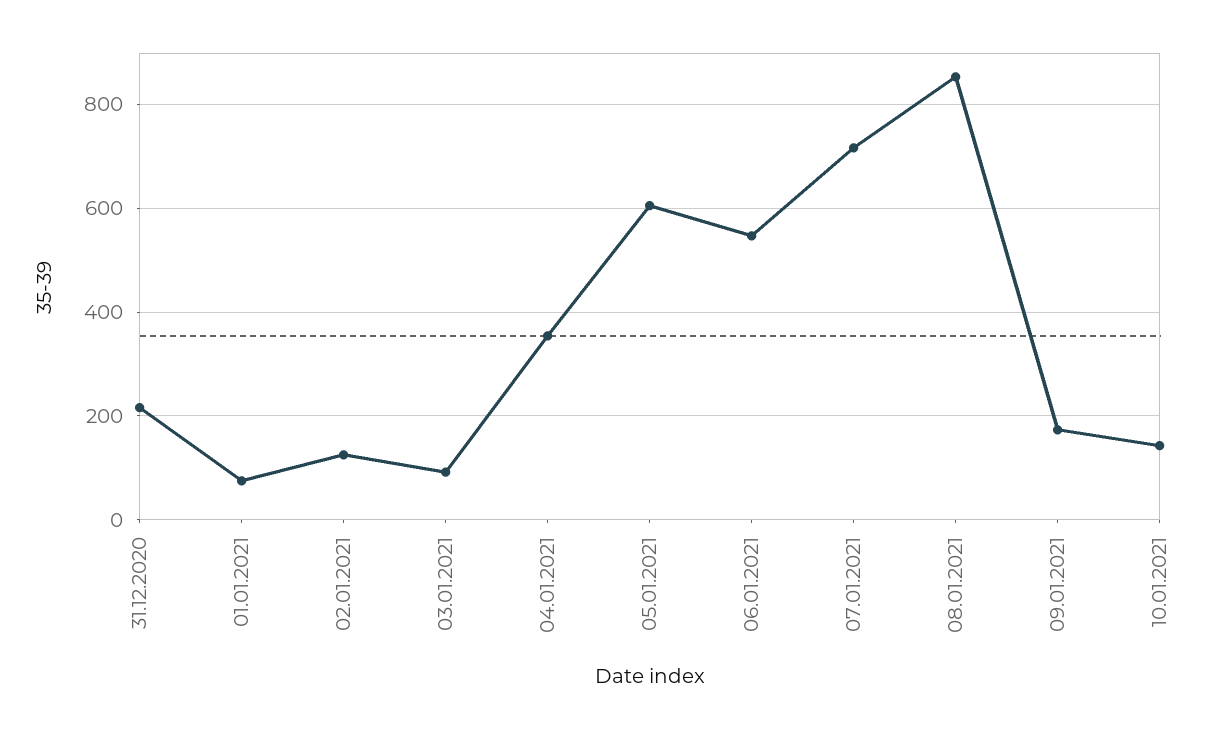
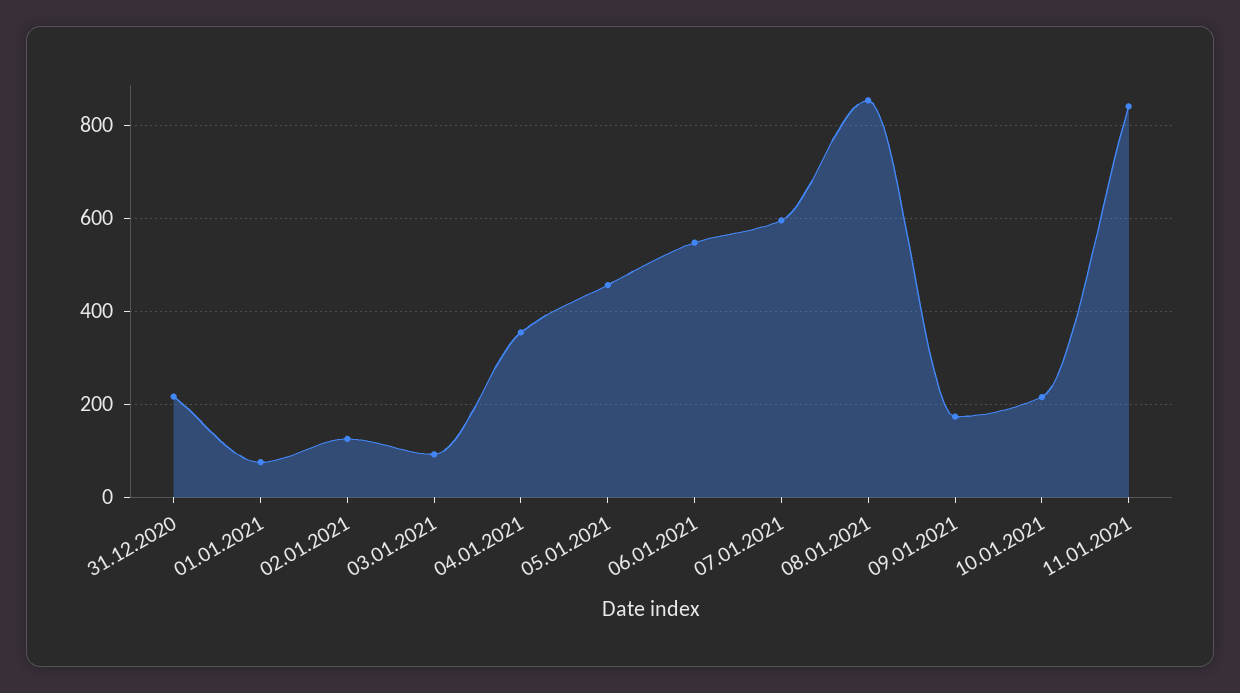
05.01.2021: 600 -> 460
07.01.2021: 720 -> 600
10.01.2021: 140 -> 220
11.01.2021: none -> 840

